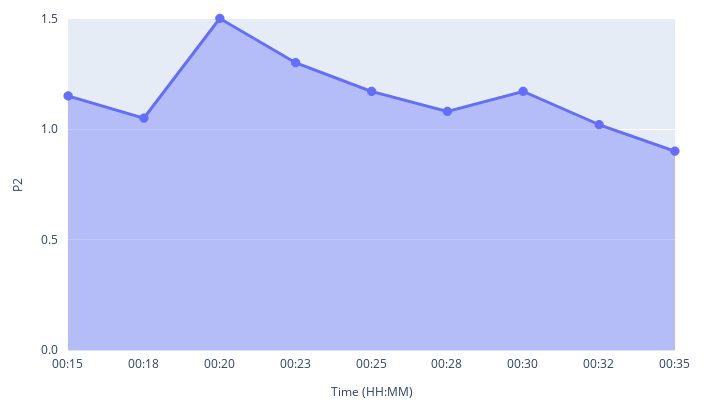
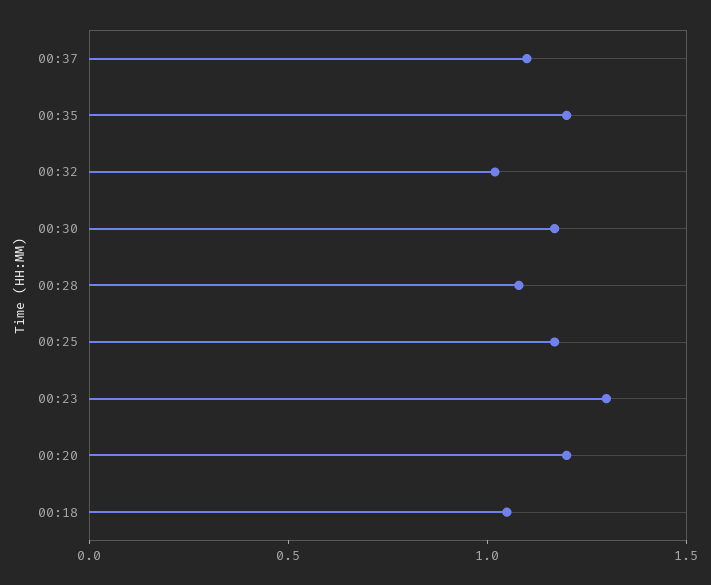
00:15: 1.15 -> none
00:20: 1.5 -> 1.2
00:35: 0.9 -> 1.2
00:37: none -> 1.1

